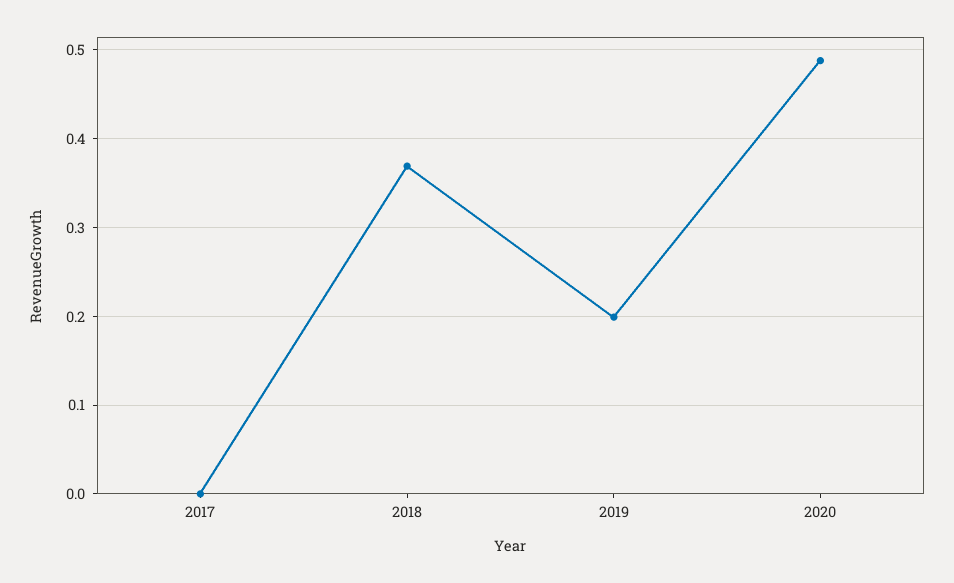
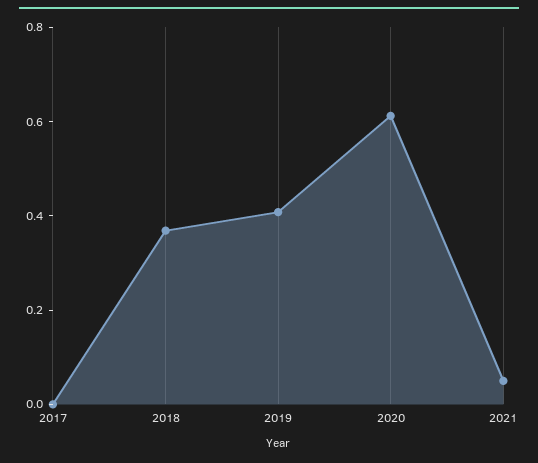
2019: 0.2 -> 0.4
2020: 0.49 -> 0.6
2021: none -> 0.05

